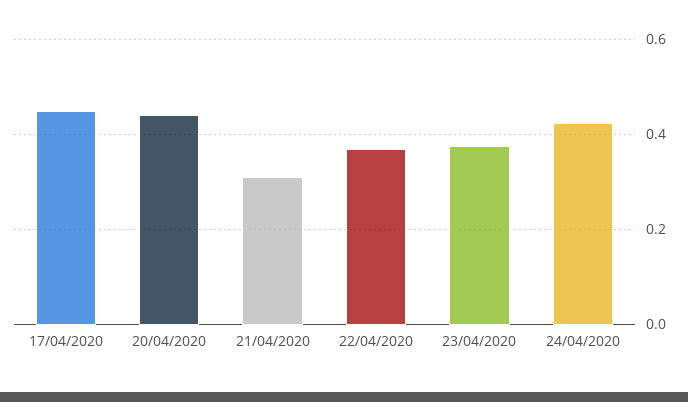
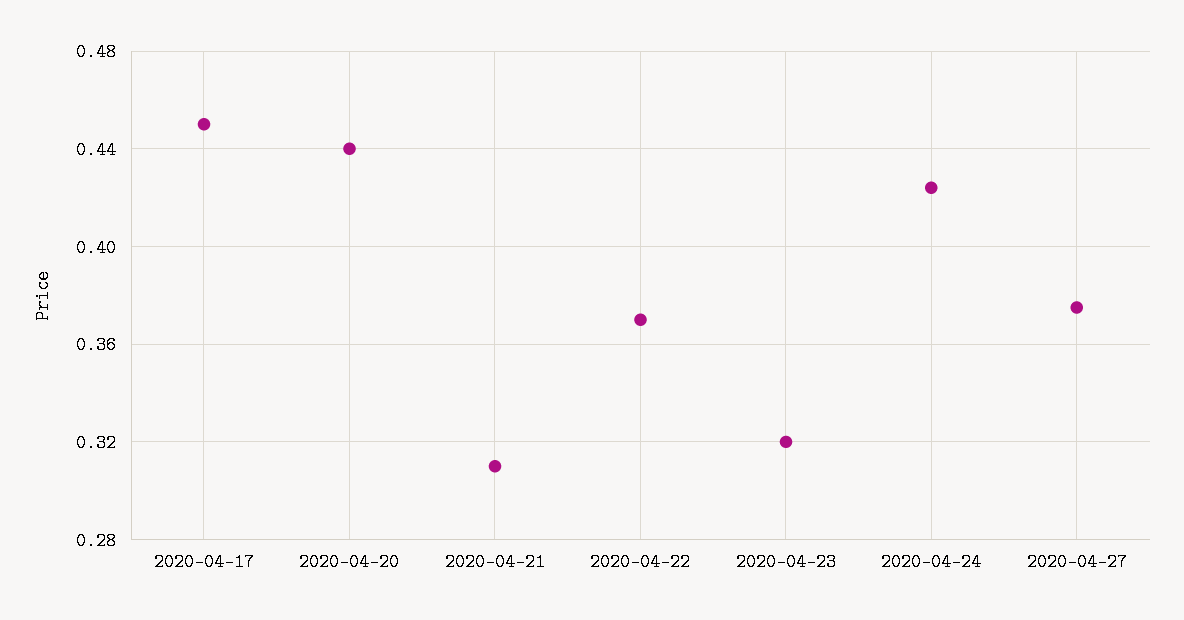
23/04/2020: 0.38 -> 0.32
2020-04-27: none -> 0.375

